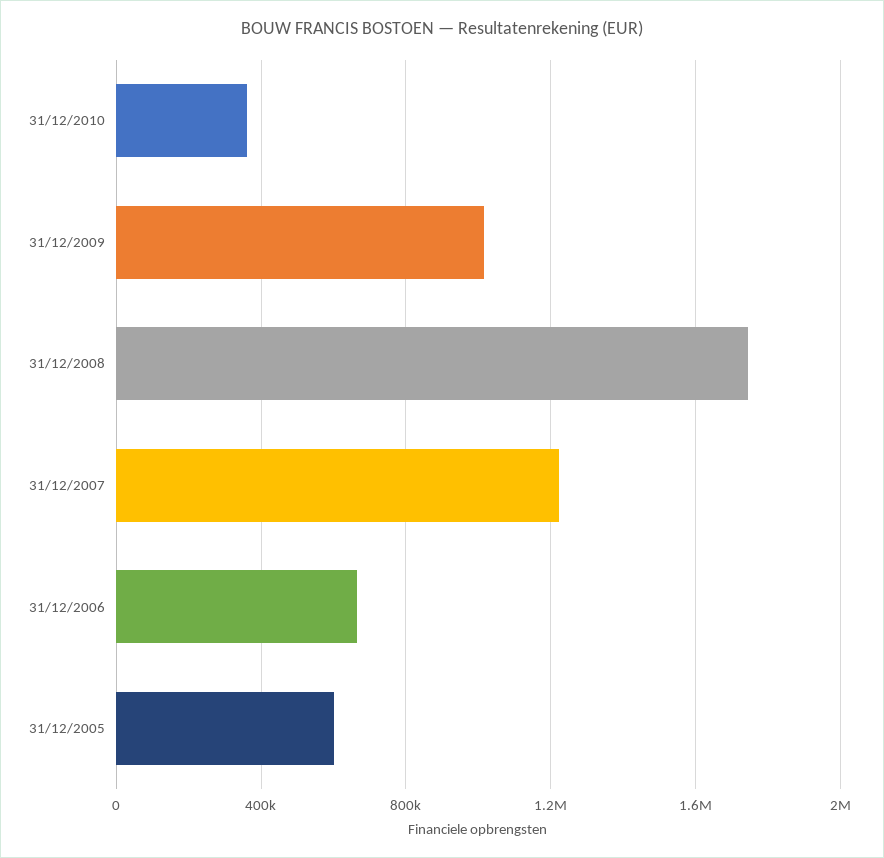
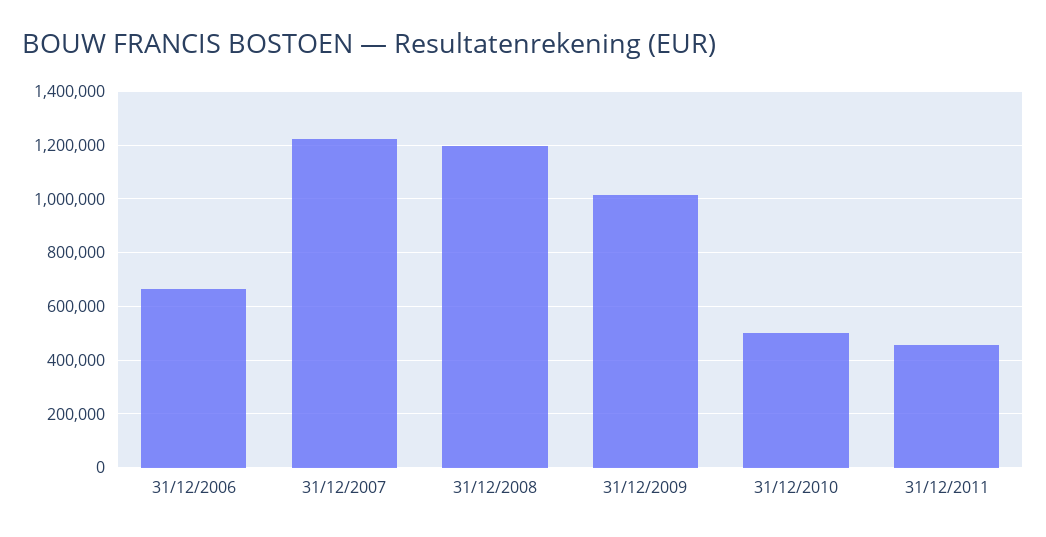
31/12/2010: 350000 -> 500000
31/12/2008: 1750000 -> 1200000
31/12/2005: 600000 -> none
31/12/2011: none -> 450000

